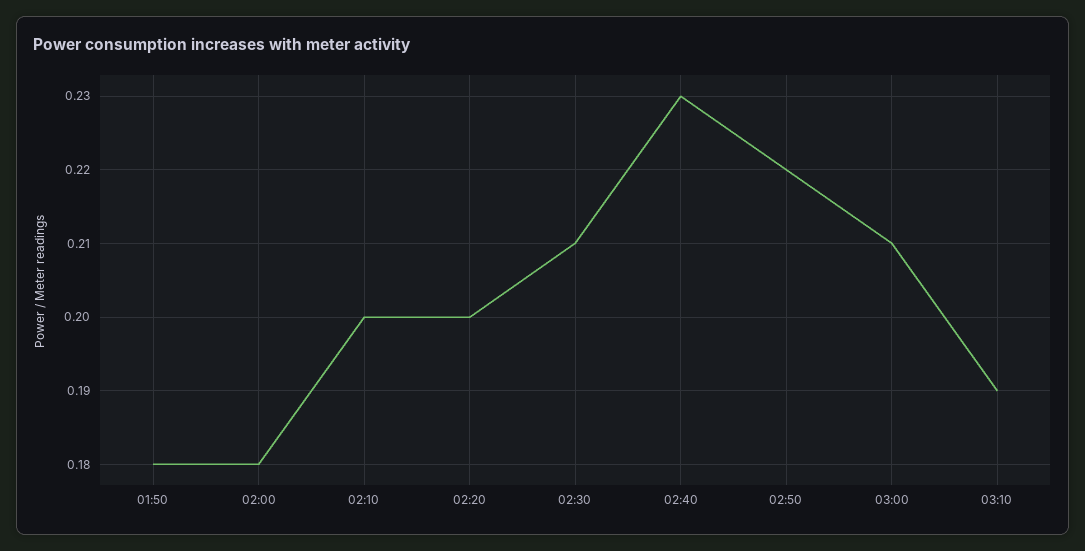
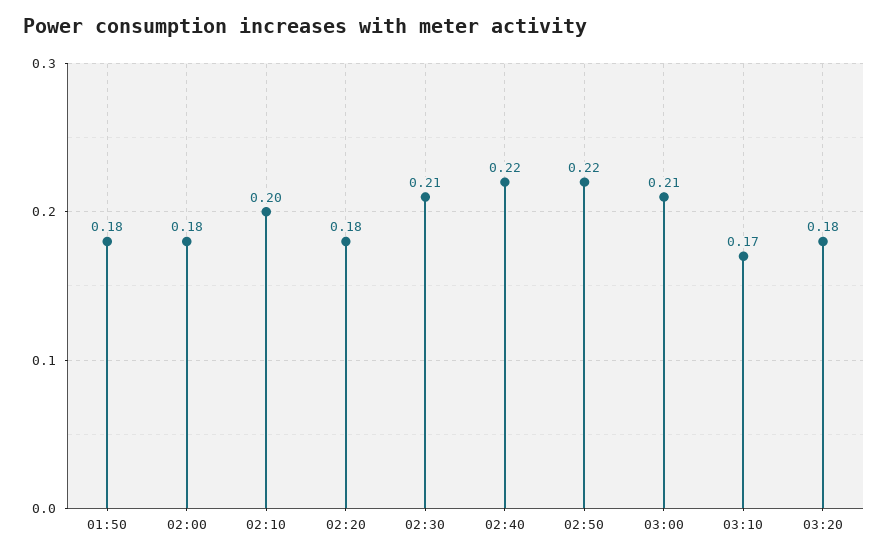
02:20: 0.2 -> 0.18
02:40: 0.23 -> 0.22
03:10: 0.19 -> 0.17
03:20: none -> 0.18

